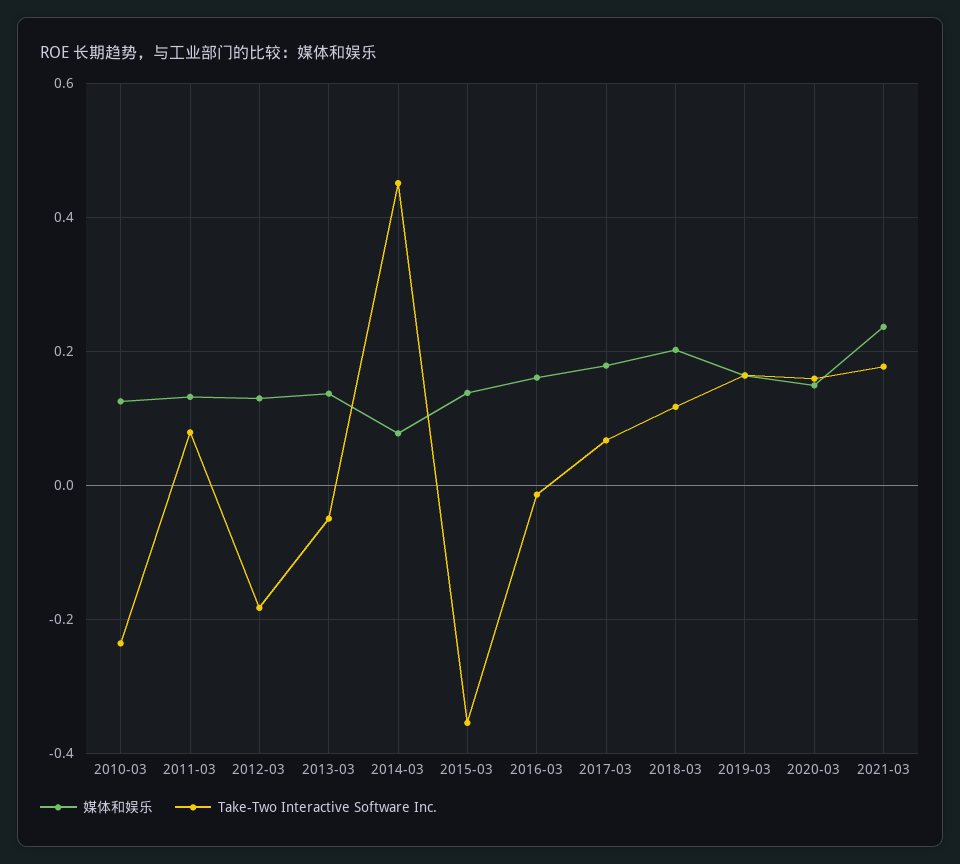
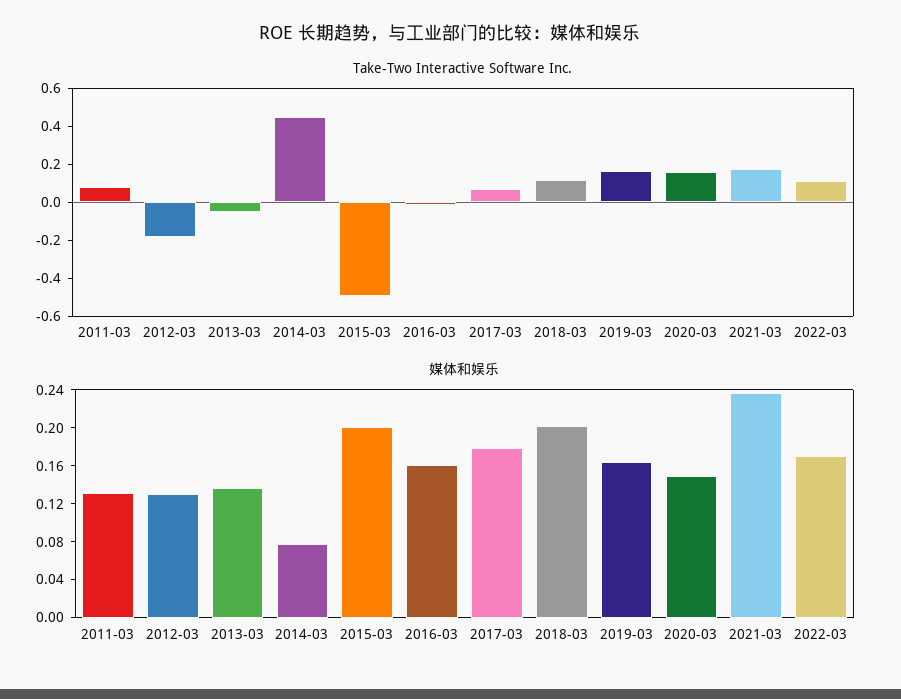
媒体和娱乐, 2010-03: 0.12 -> none
Take-Two Interactive Software Inc., 2010-03: -0.24 -> none
媒体和娱乐, 2015-03: 0.14 -> 0.2
Take-Two Interactive Software Inc., 2015-03: -0.36 -> -0.5
Take-Two Interactive Software Inc., 2022-03: none -> 0.1
媒体和娱乐, 2022-03: none -> 0.17

